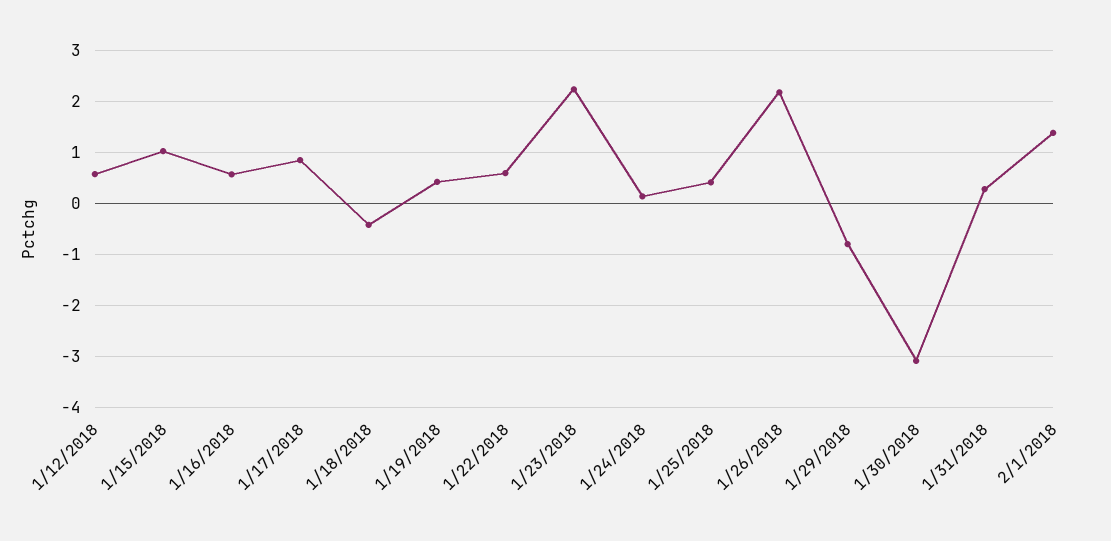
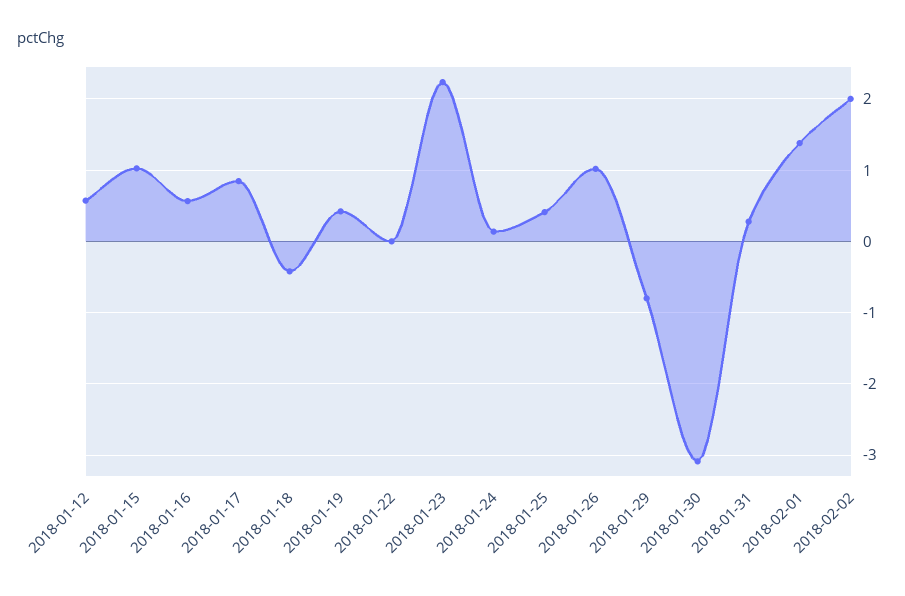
1/22/2018: 0.6 -> 0
1/26/2018: 2.2 -> 1
2018-02-02: none -> 2

